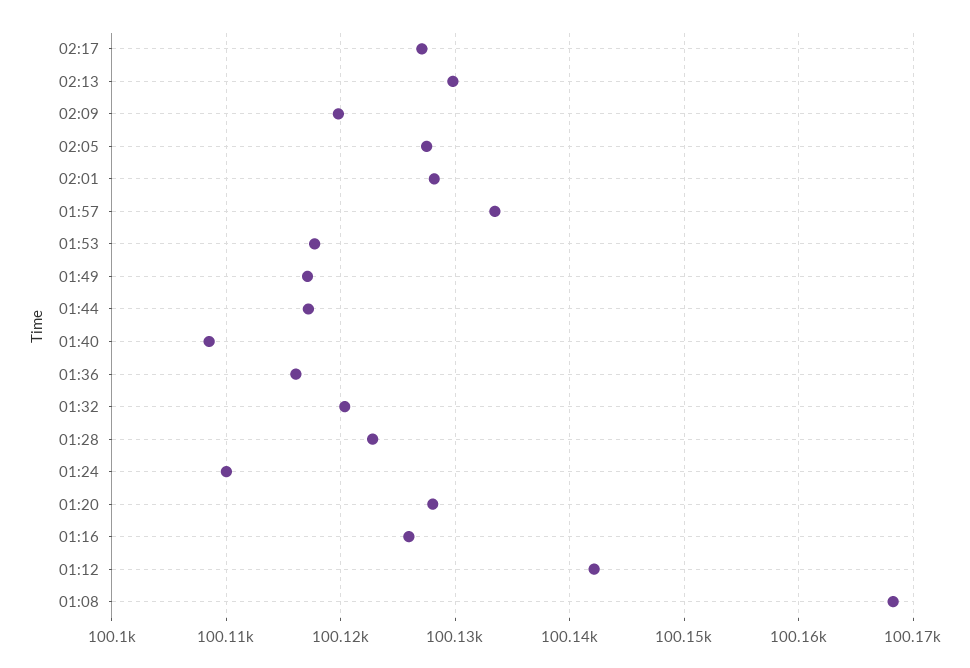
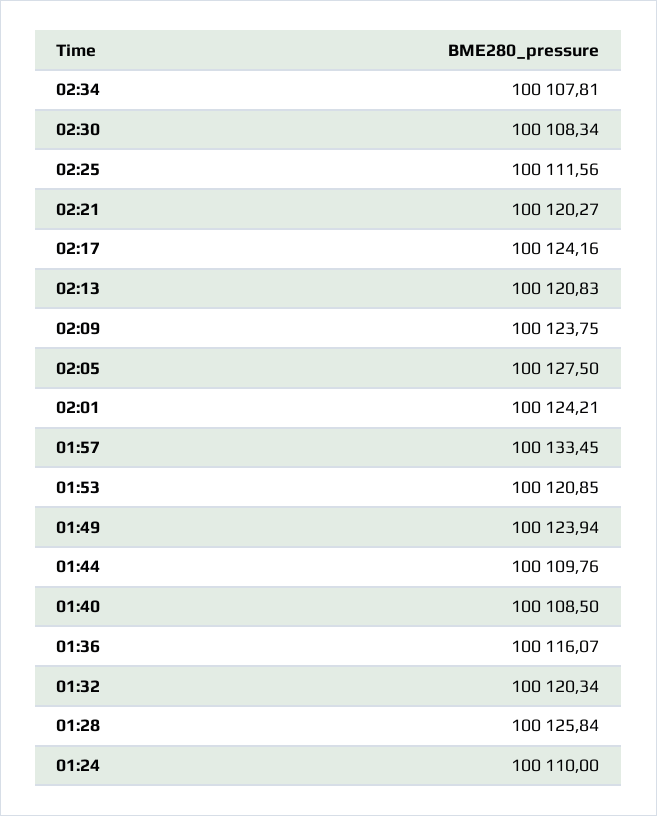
02:17: 100127 -> 100124.16
02:13: 100130 -> 100120.83
02:09: 100120 -> 100123.75
02:01: 100128 -> 100124.21
01:53: 100118 -> 100120.85
01:49: 100117 -> 100123.94
01:44: 100117 -> 100109.76
01:28: 100123 -> 100125.84
01:20: 100128 -> none
01:16: 100126 -> none
01:12: 100142 -> none
01:08: 100168 -> none
02:34: none -> 100107.81
02:30: none -> 100108.34
02:25: none -> 100111.56
02:21: none -> 100120.27

